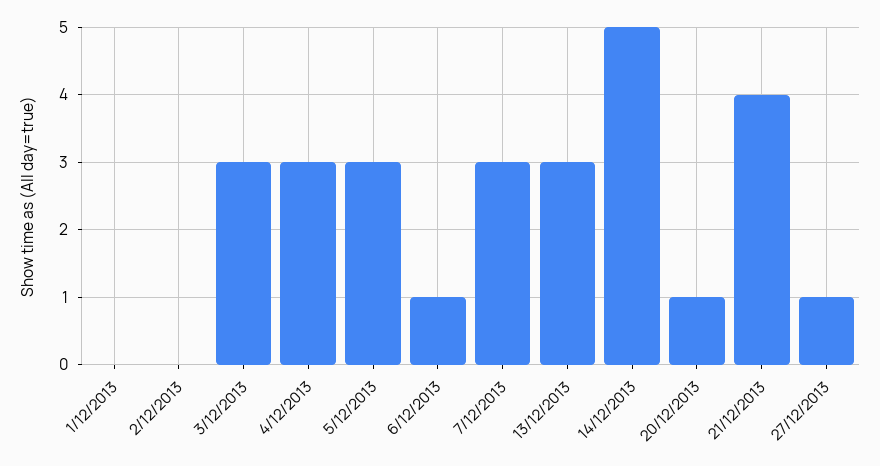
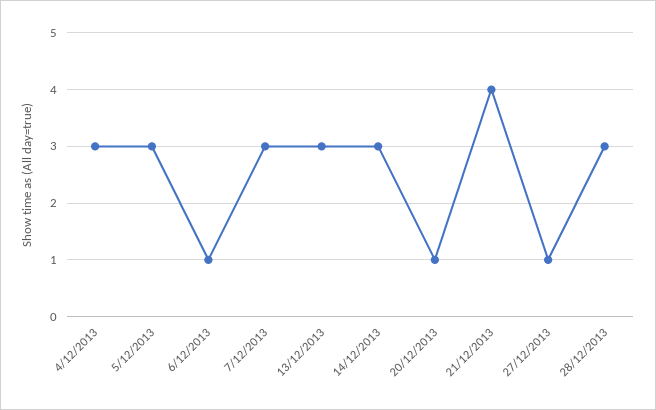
1/12/2013: 0 -> none
2/12/2013: 0 -> none
3/12/2013: 3 -> none
14/12/2013: 5 -> 3
28/12/2013: none -> 3

